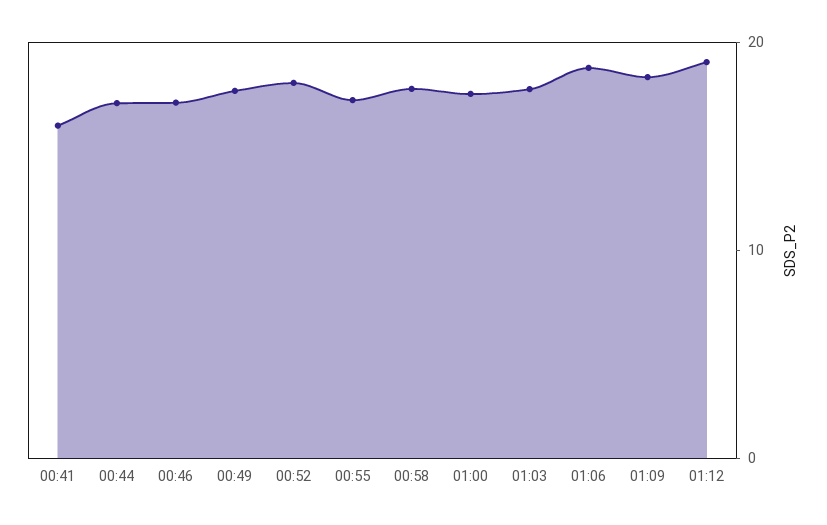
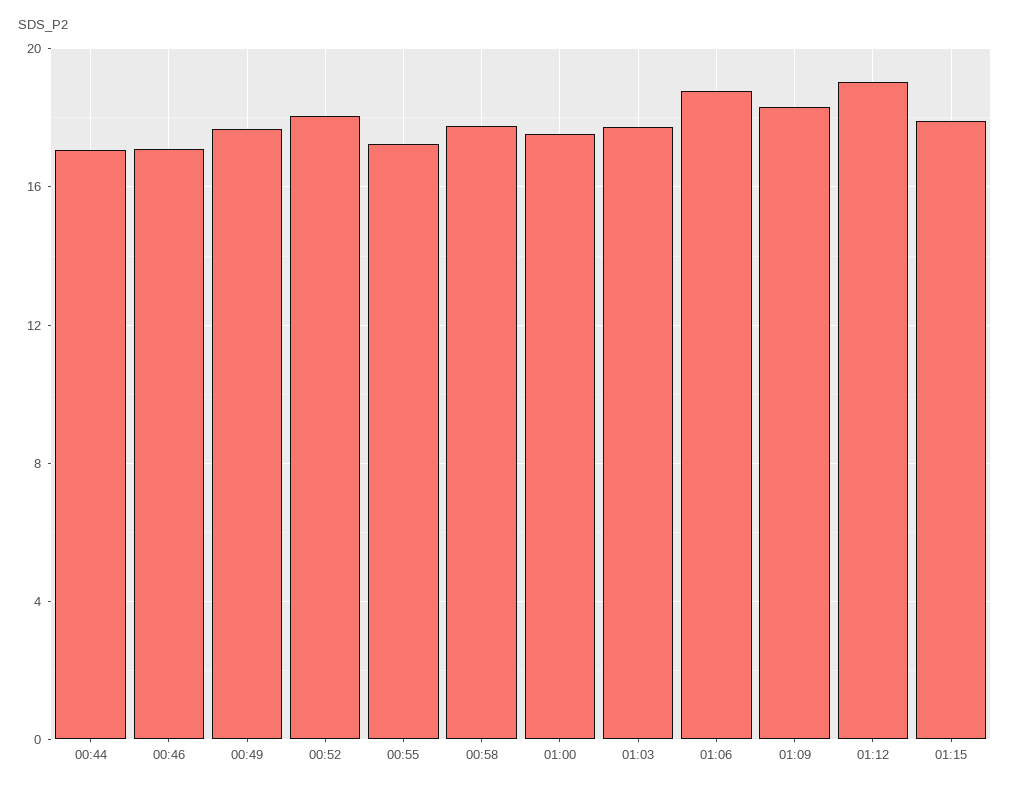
00:41: 16 -> none
01:15: none -> 18

